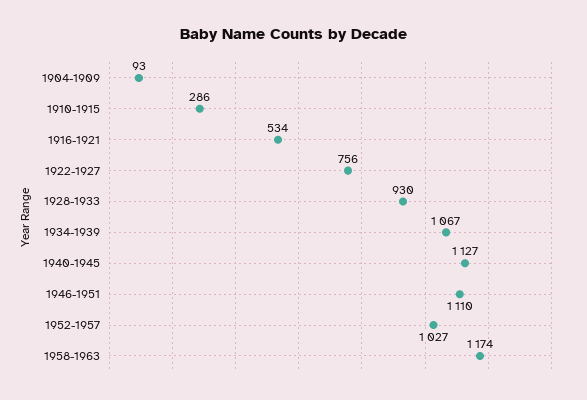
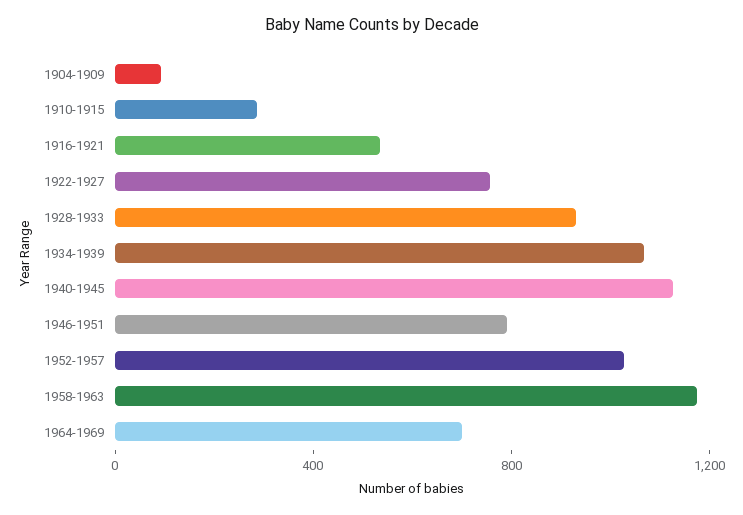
1946-1951: 1110 -> 800
1964-1969: none -> 700

